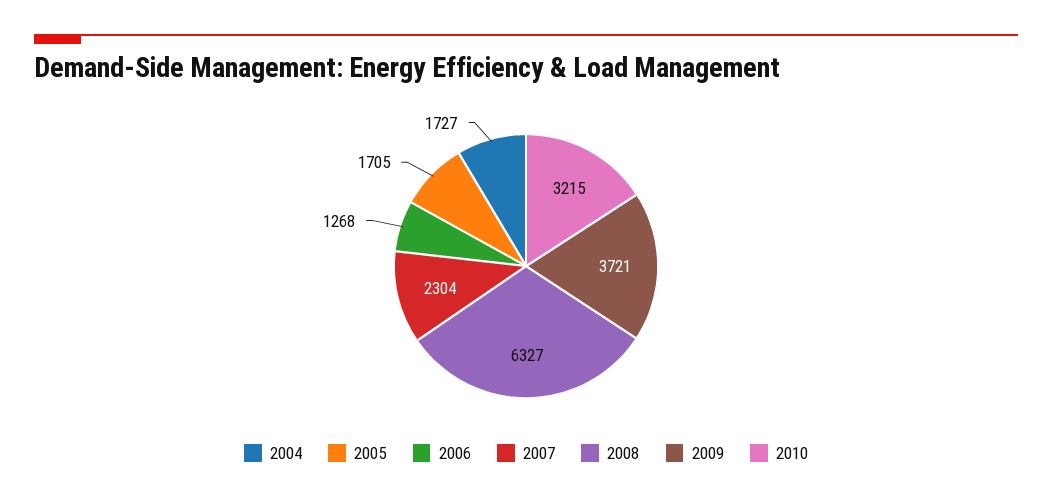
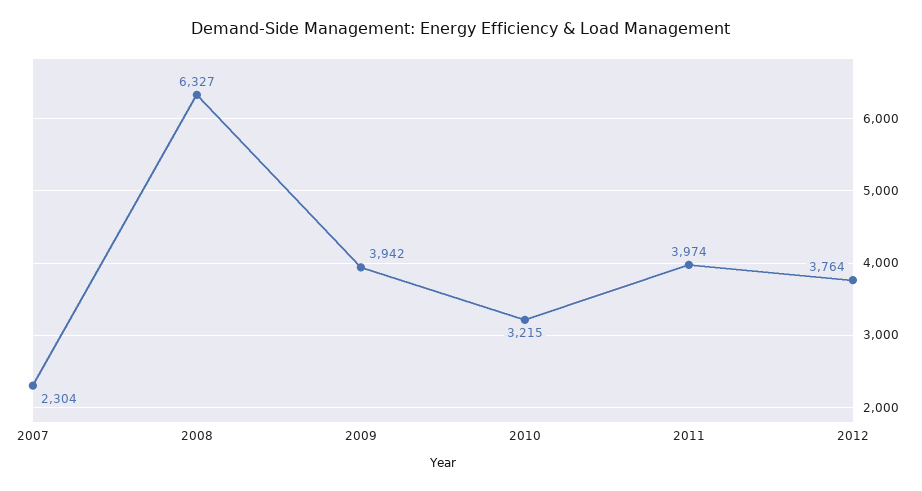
2004: 1727 -> none
2005: 1705 -> none
2006: 1268 -> none
2009: 3721 -> 3942
2011: none -> 3974
2012: none -> 3764

